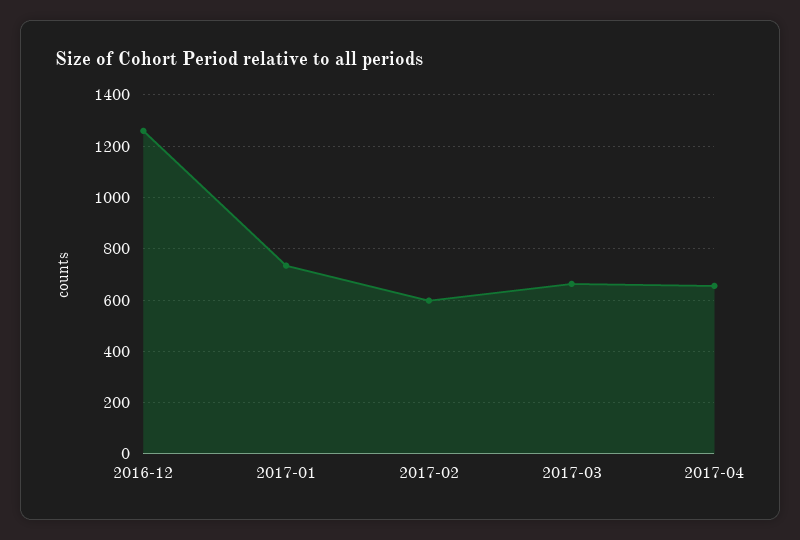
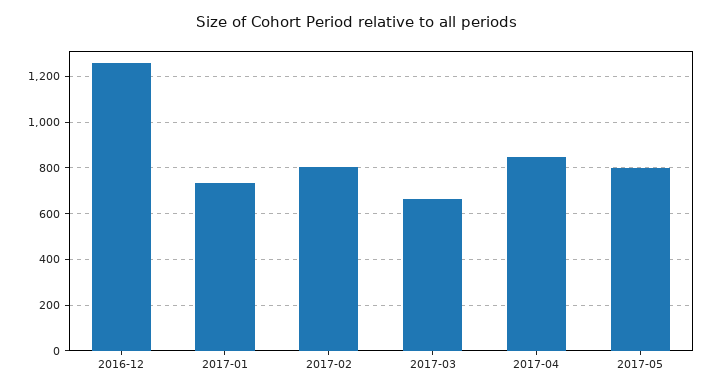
2017-02: 600 -> 800
2017-04: 650 -> 850
2017-05: none -> 800

